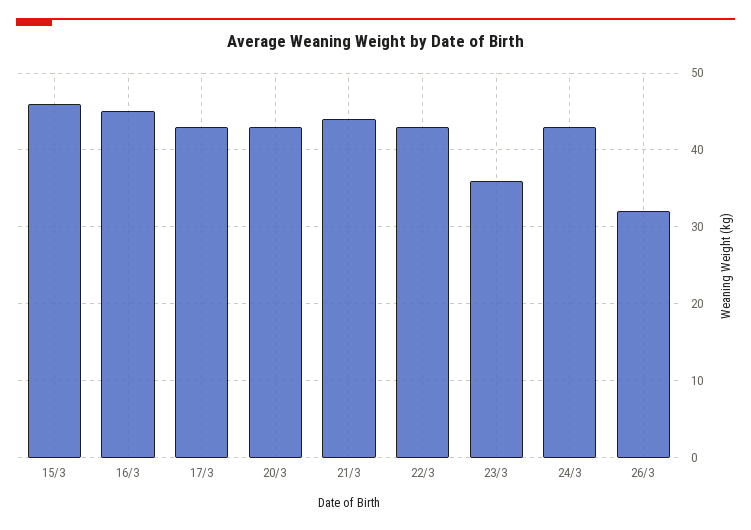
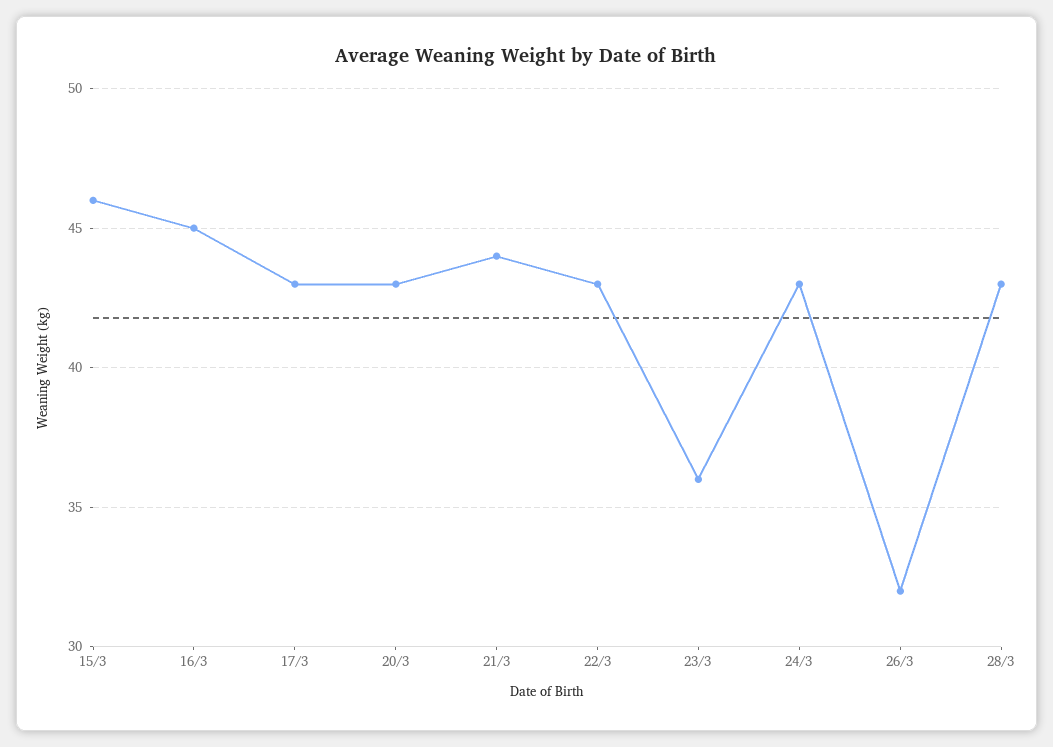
28/3: none -> 43

